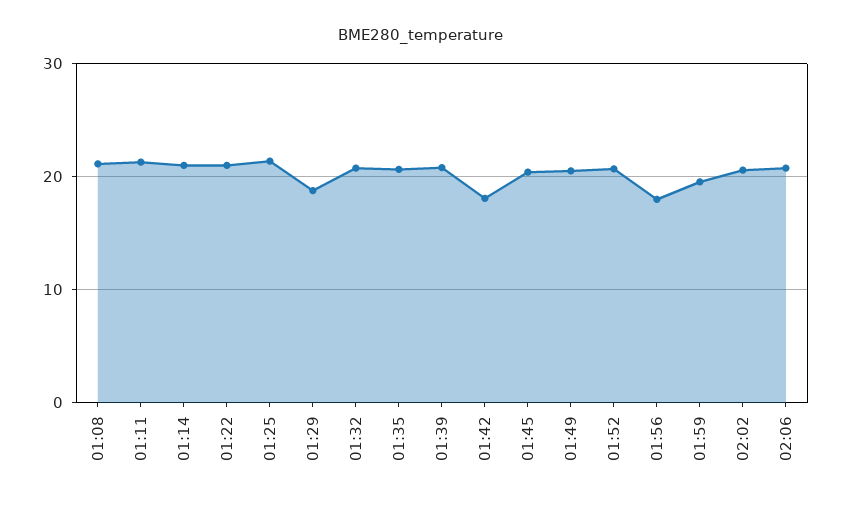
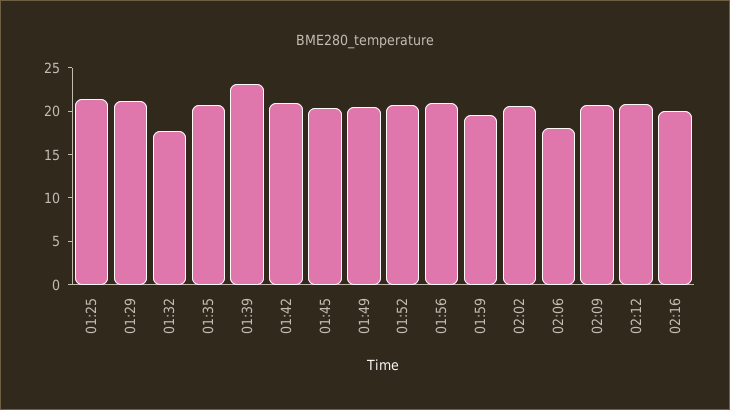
01:08: 21 -> none
01:11: 21 -> none
01:14: 21 -> none
01:22: 21 -> none
01:29: 19 -> 21
01:32: 21 -> 18
01:39: 21 -> 23
01:42: 18 -> 21
01:56: 18 -> 21
02:06: 21 -> 18
02:09: none -> 21
02:12: none -> 21
02:16: none -> 20

